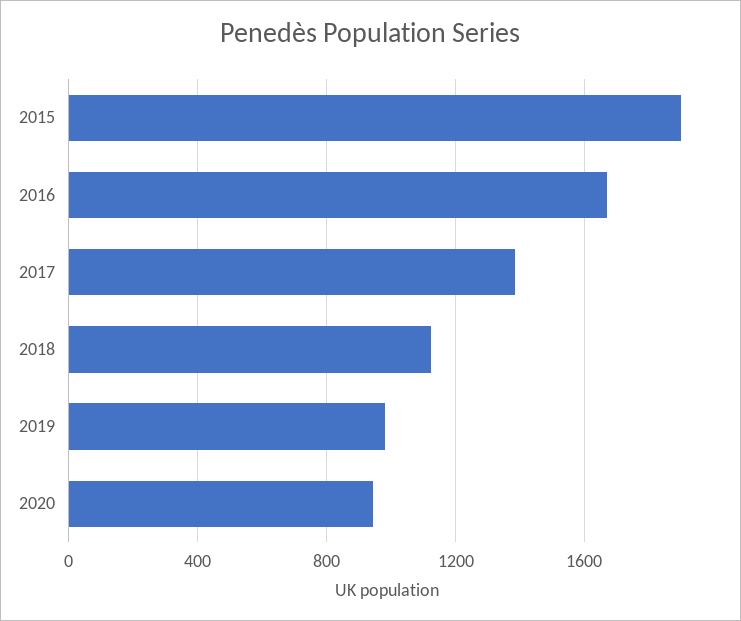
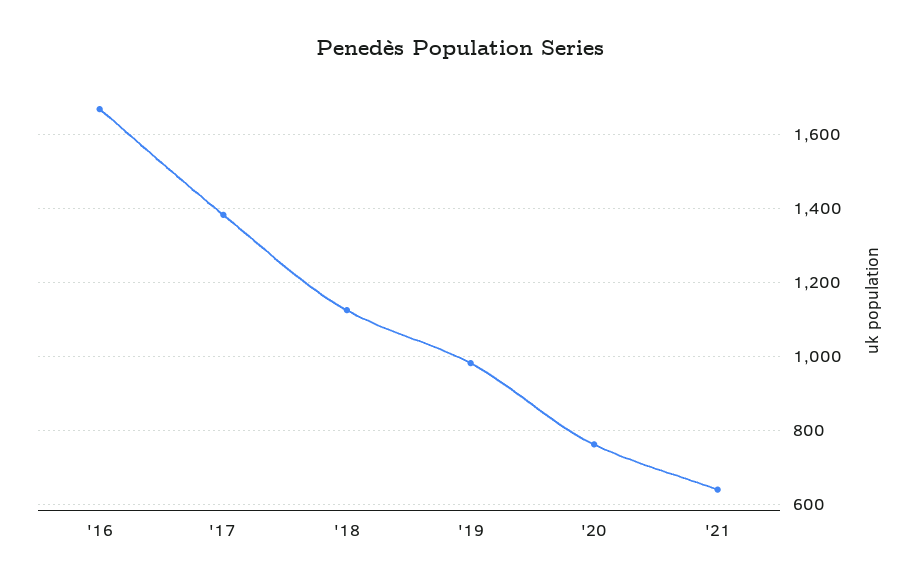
2015: 1900 -> none
2020: 950 -> 760
'21: none -> 640

